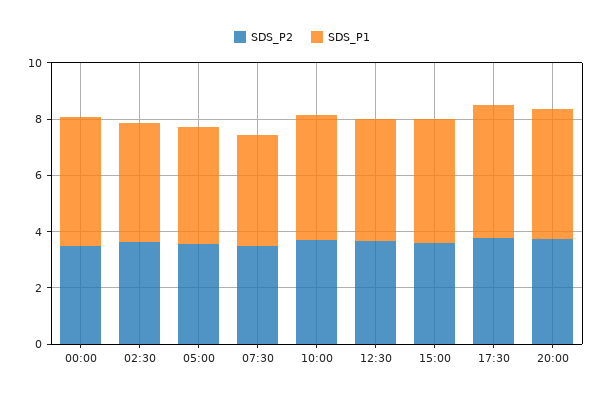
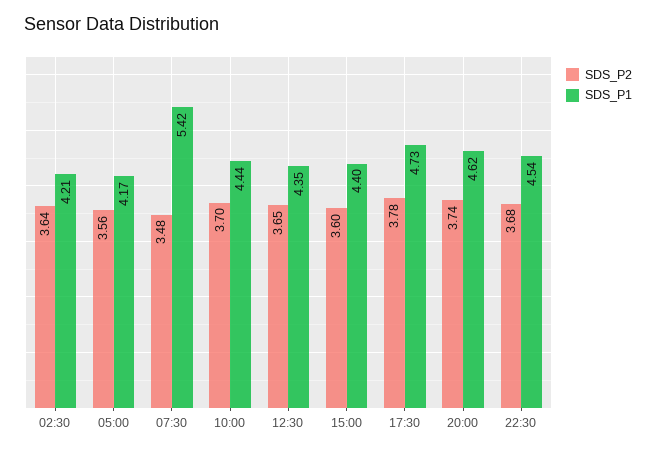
SDS_P2, 00:00: 3.5 -> none
SDS_P1, 00:00: 4.5 -> none
SDS_P1, 07:30: 4 -> 5.42
SDS_P2, 22:30: none -> 3.68
SDS_P1, 22:30: none -> 4.54

